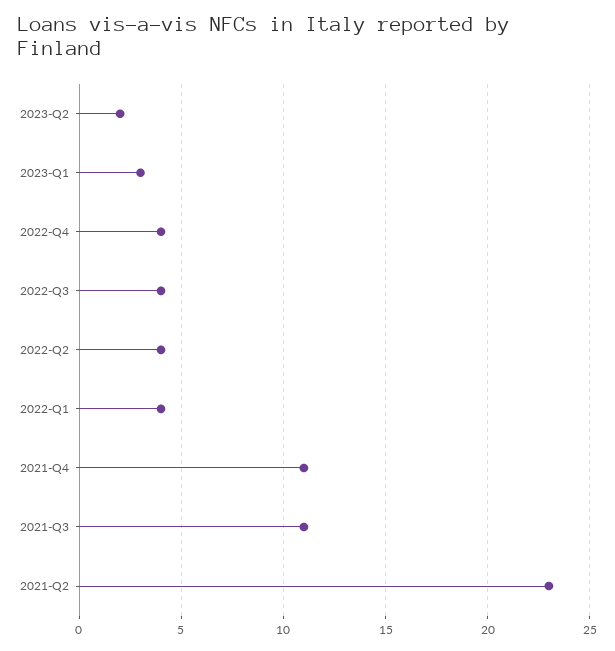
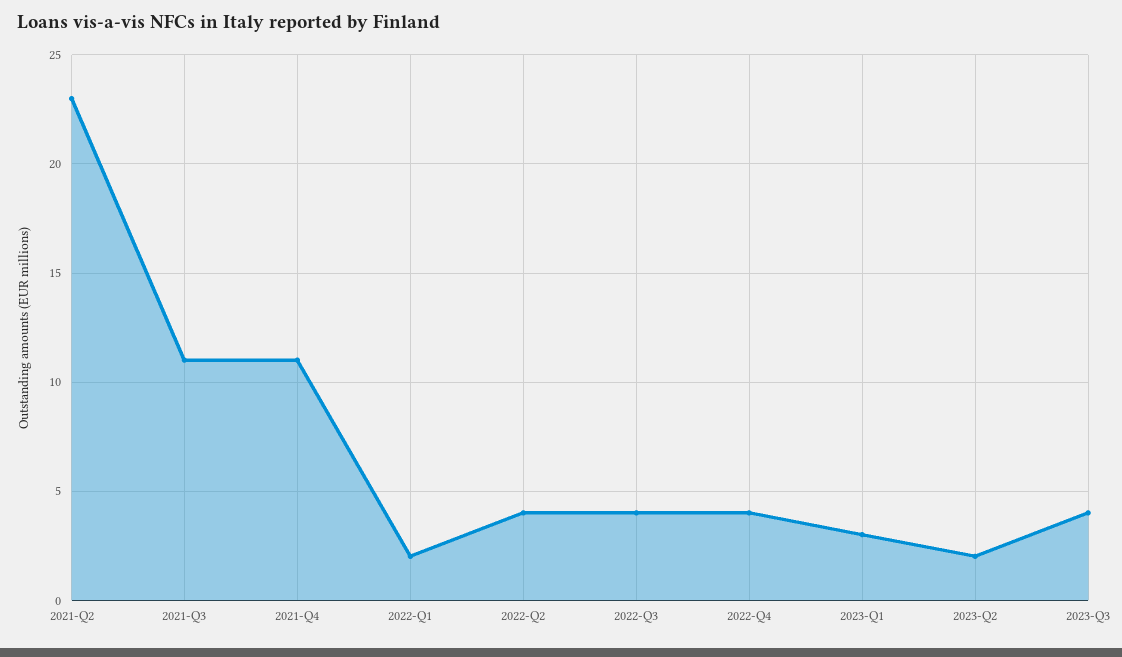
2022-Q1: 4 -> 2
2023-Q3: none -> 4

